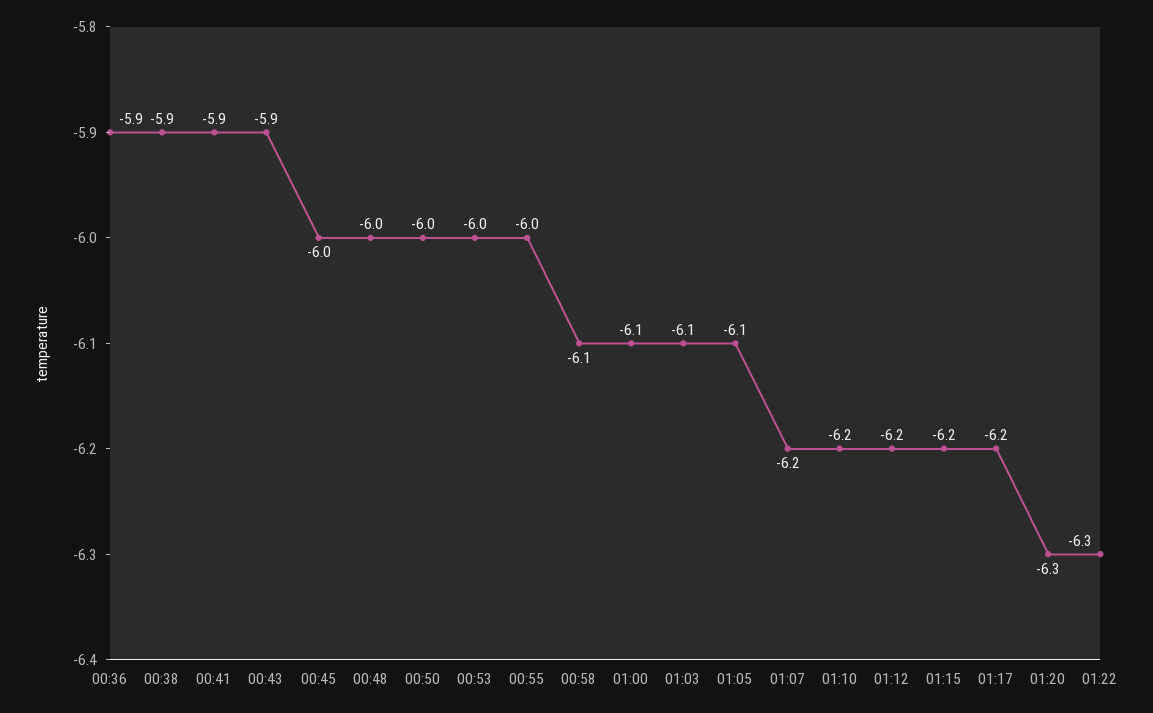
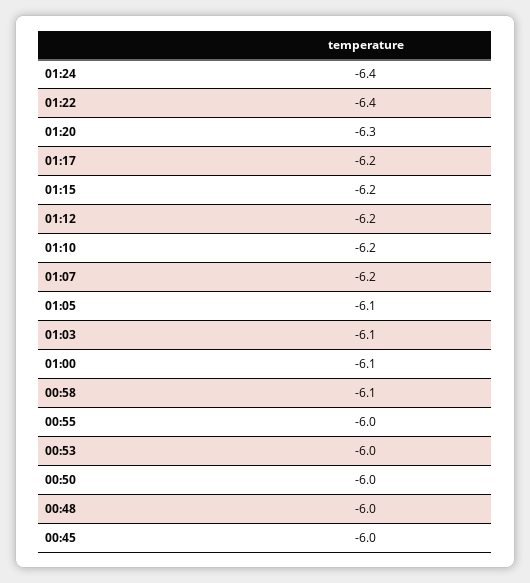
00:36: -5.9 -> none
00:38: -5.9 -> none
00:41: -5.9 -> none
00:43: -5.9 -> none
01:22: -6.3 -> -6.4
01:24: none -> -6.4

